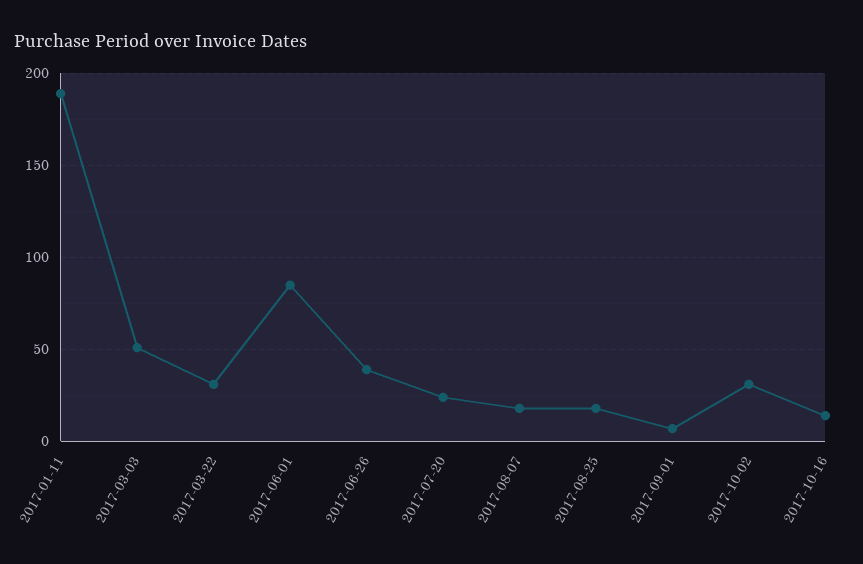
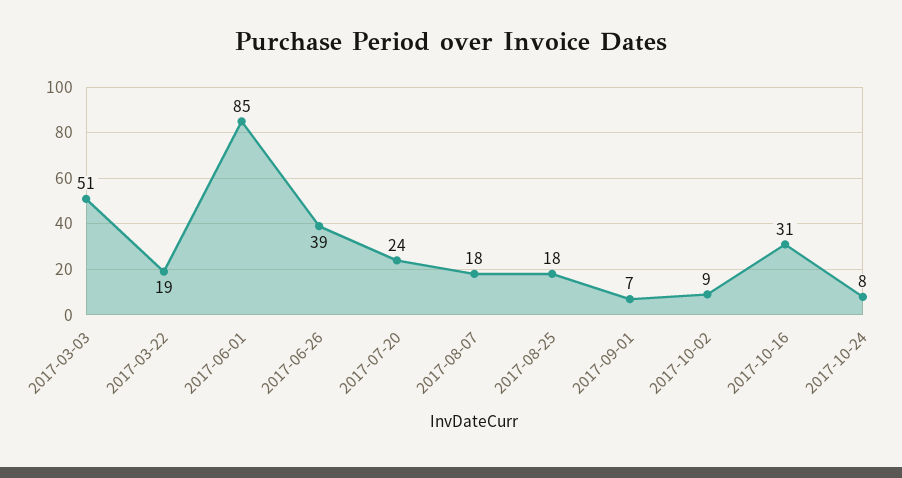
2017-01-11: 190 -> none
2017-03-22: 30 -> 19
2017-10-02: 30 -> 9
2017-10-16: 15 -> 31
2017-10-24: none -> 8

